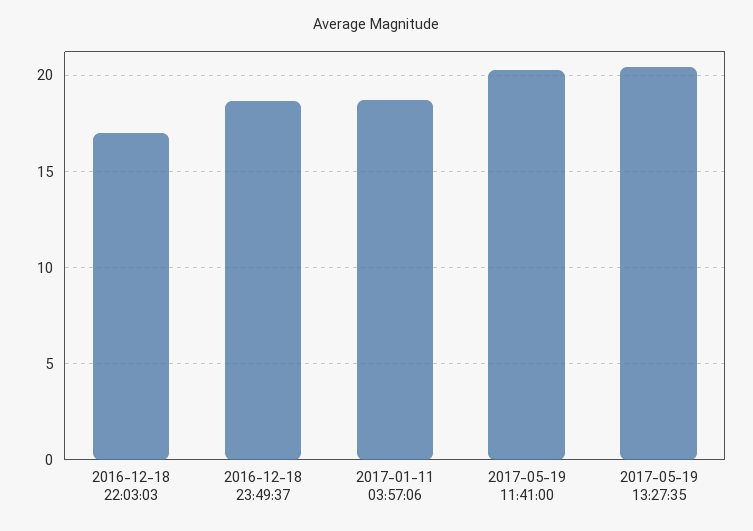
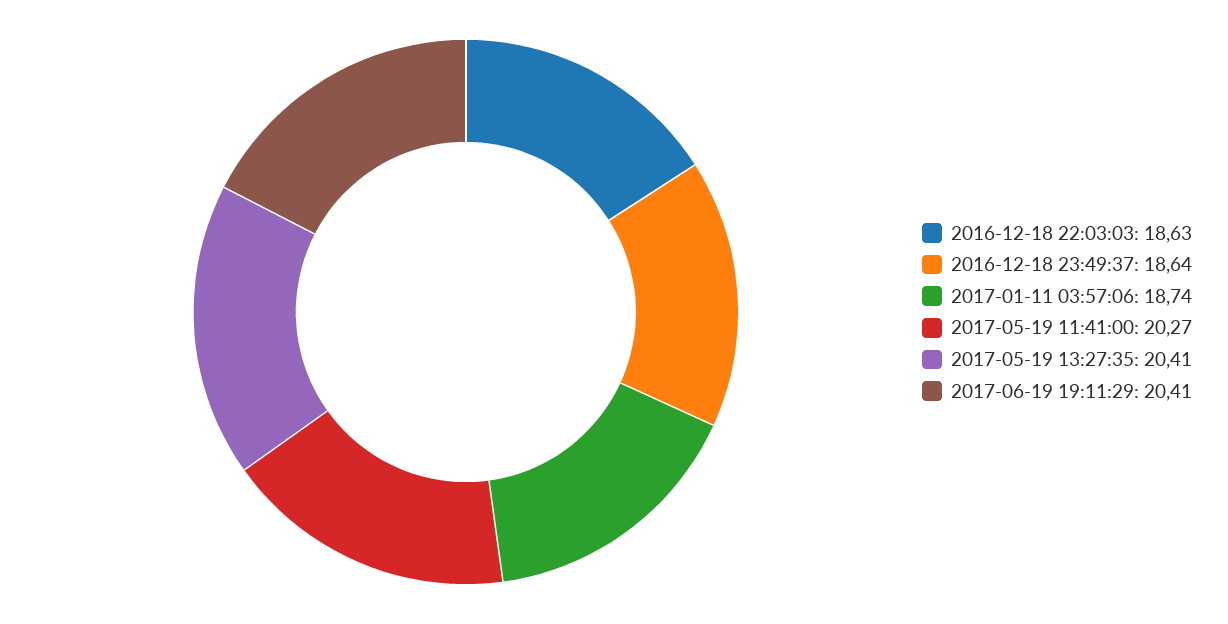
2016-12-18 22:03:03: 17 -> 18.63
2017-06-19 19:11:29: none -> 20.41

